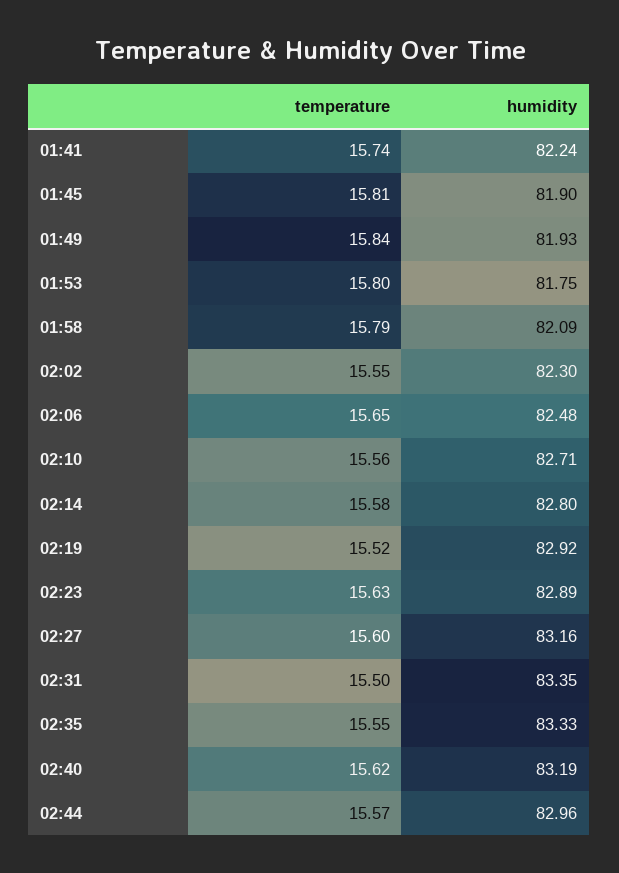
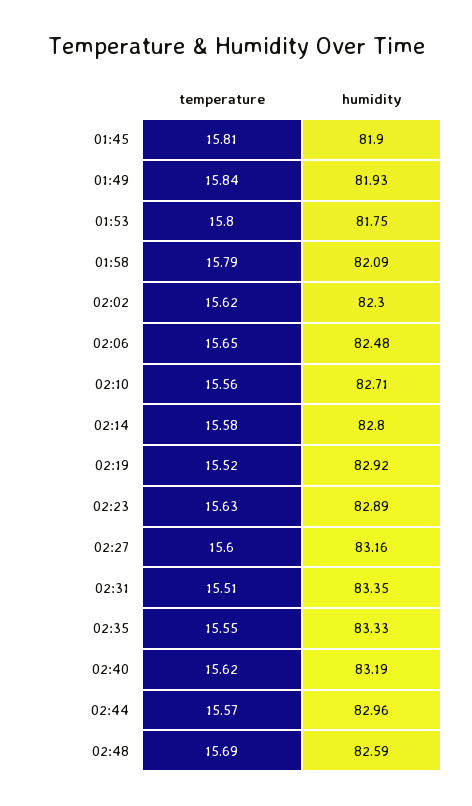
temperature, 01:41: 15.74 -> none
humidity, 01:41: 82.24 -> none
temperature, 02:02: 15.55 -> 15.62
temperature, 02:31: 15.5 -> 15.51
temperature, 02:48: none -> 15.69
humidity, 02:48: none -> 82.59

